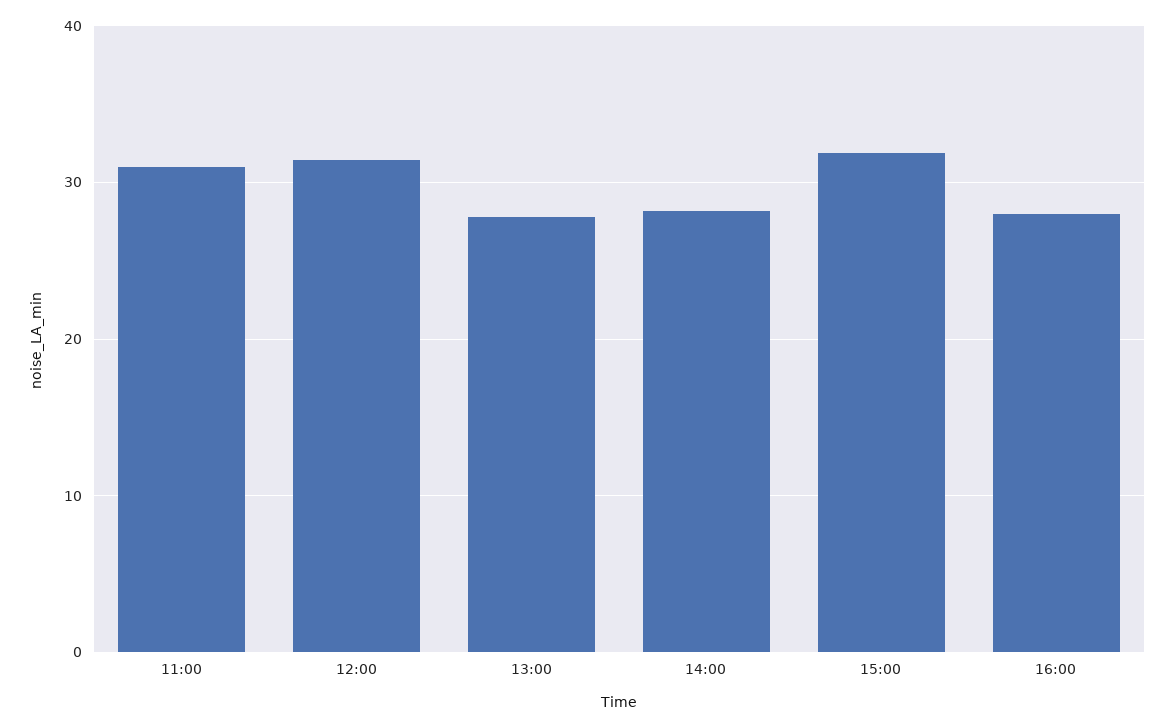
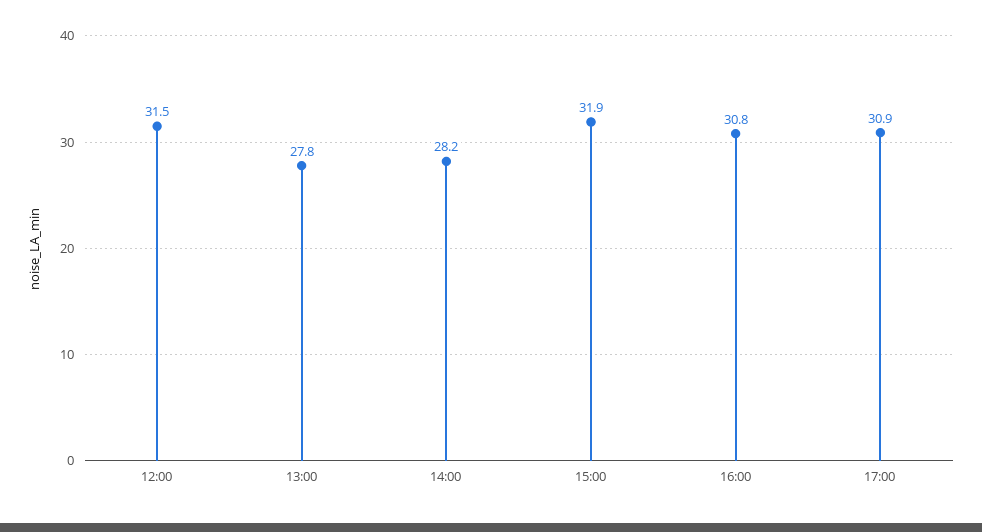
11:00: 31 -> none
16:00: 28 -> 30.8
17:00: none -> 30.9

